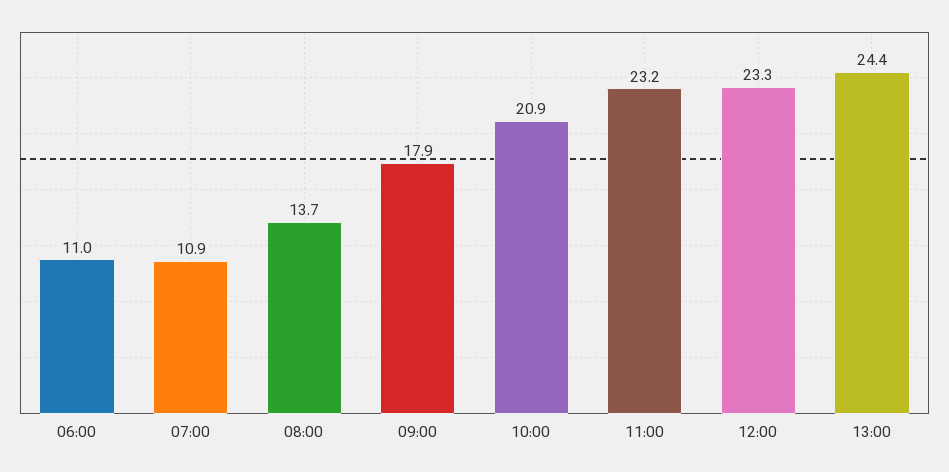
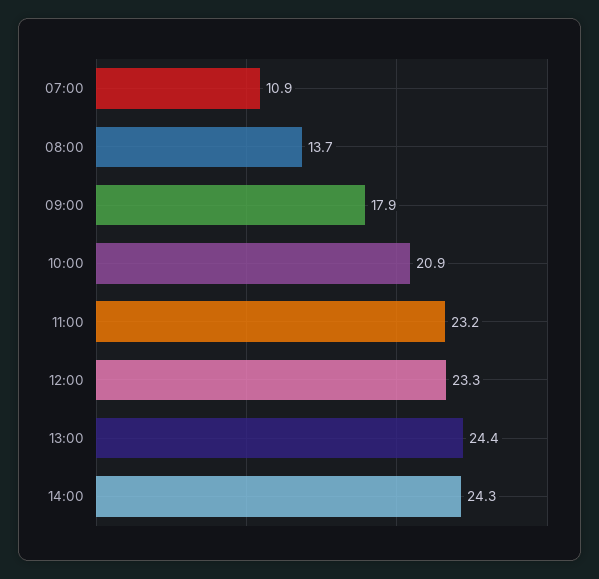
06:00: 11 -> none
14:00: none -> 24.3

